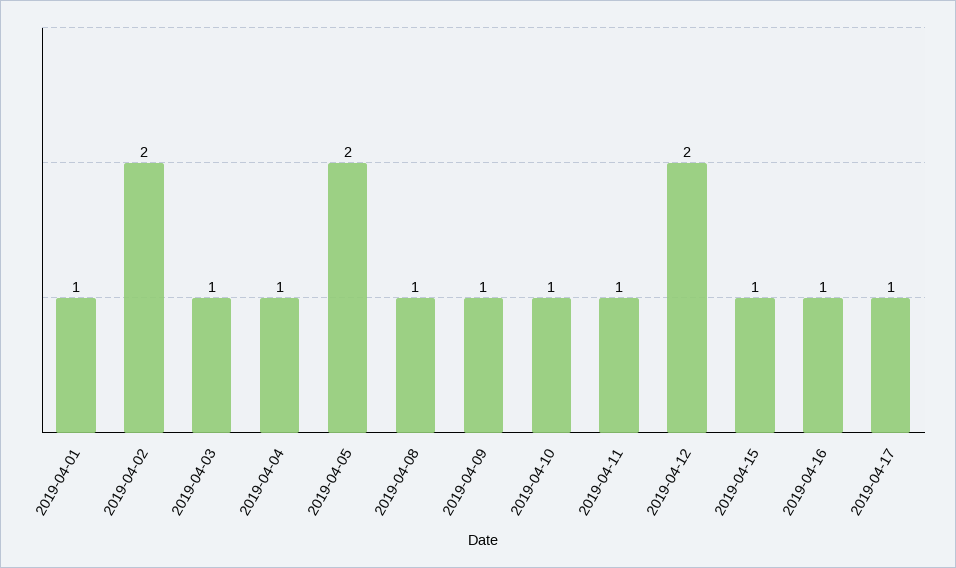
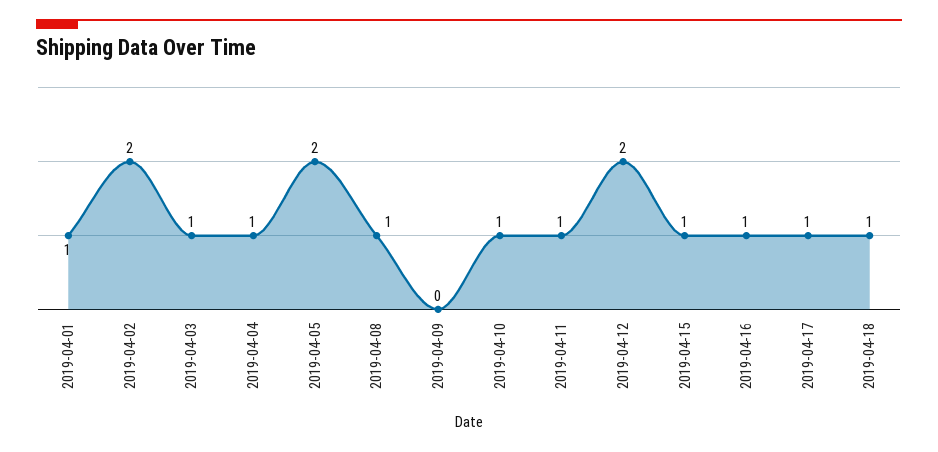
2019-04-09: 1 -> 0
2019-04-18: none -> 1

